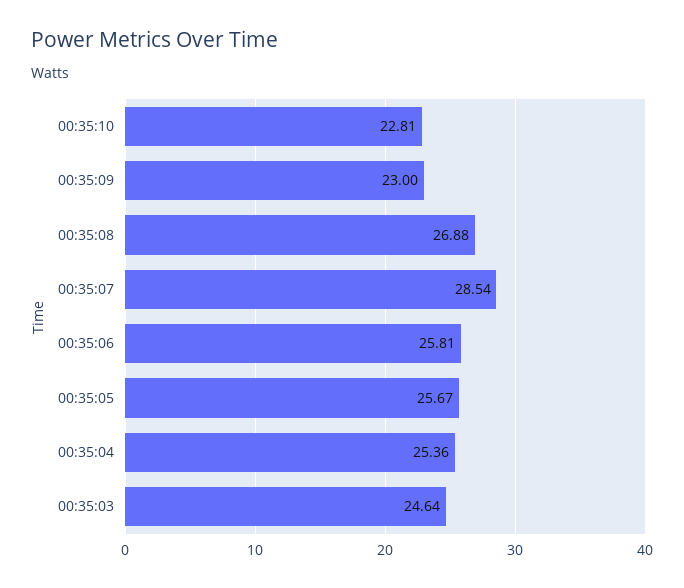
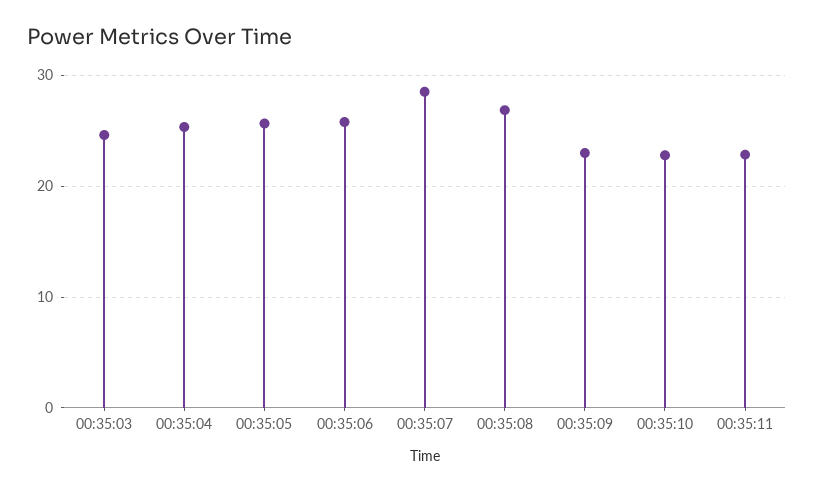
00:35:11: none -> 23

